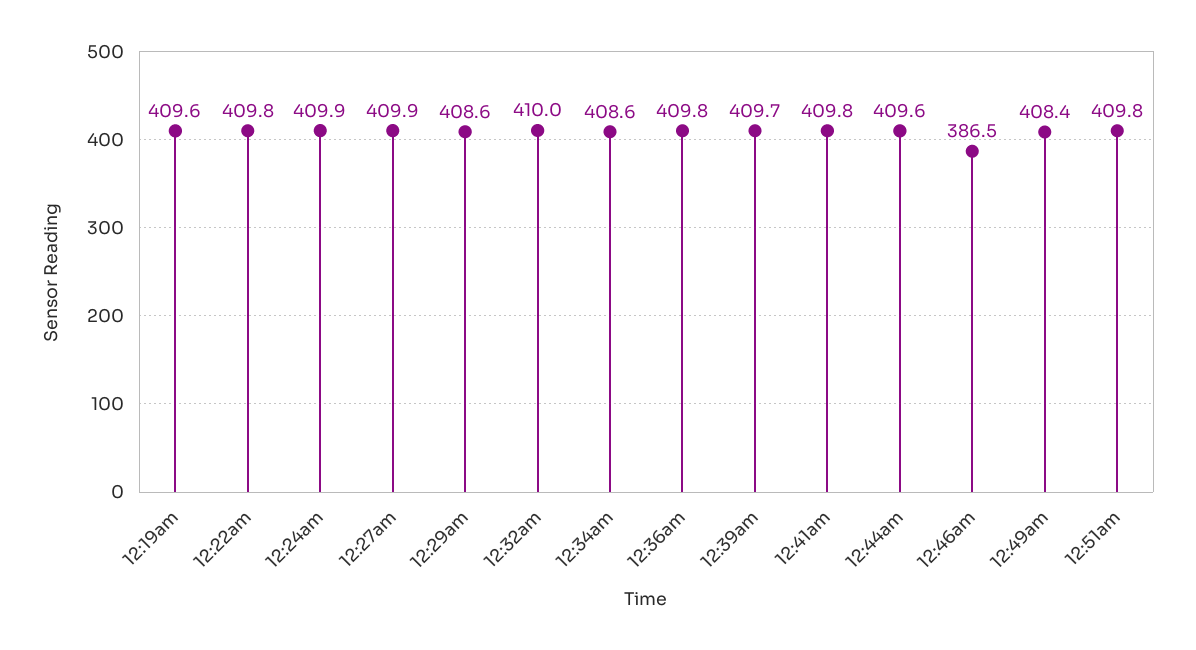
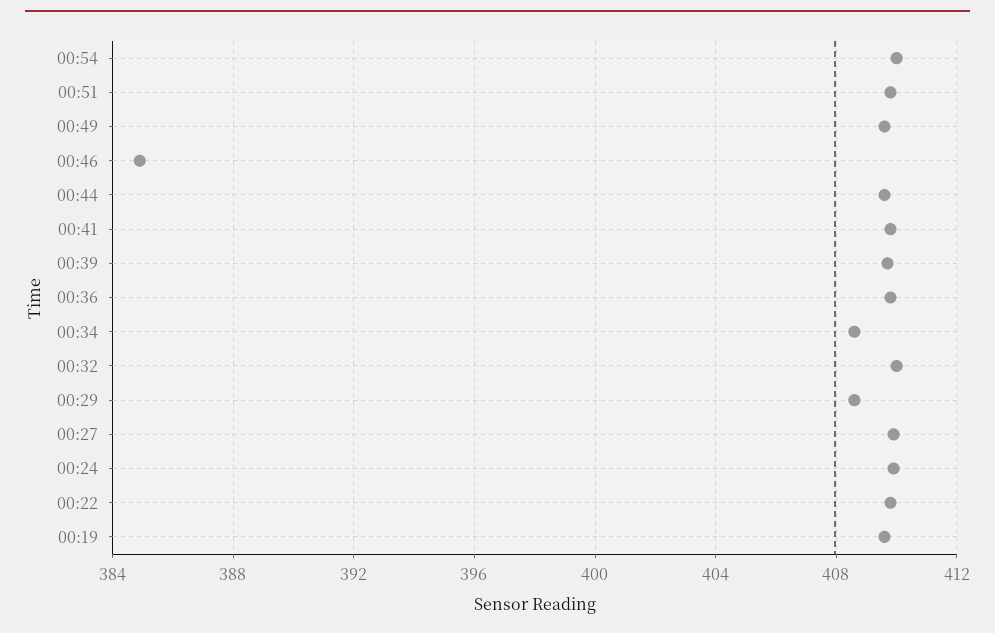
12:46am: 386.5 -> 385
12:49am: 408.4 -> 409.5
00:54: none -> 410

